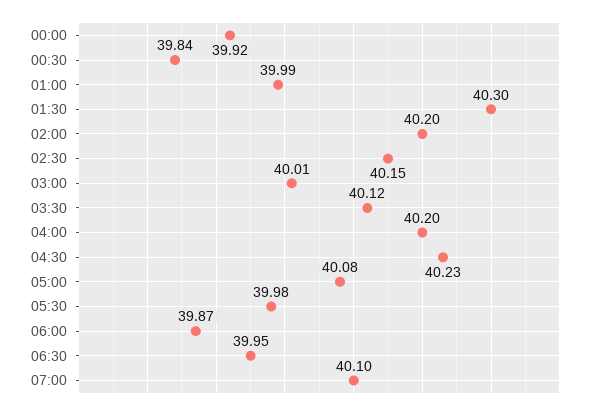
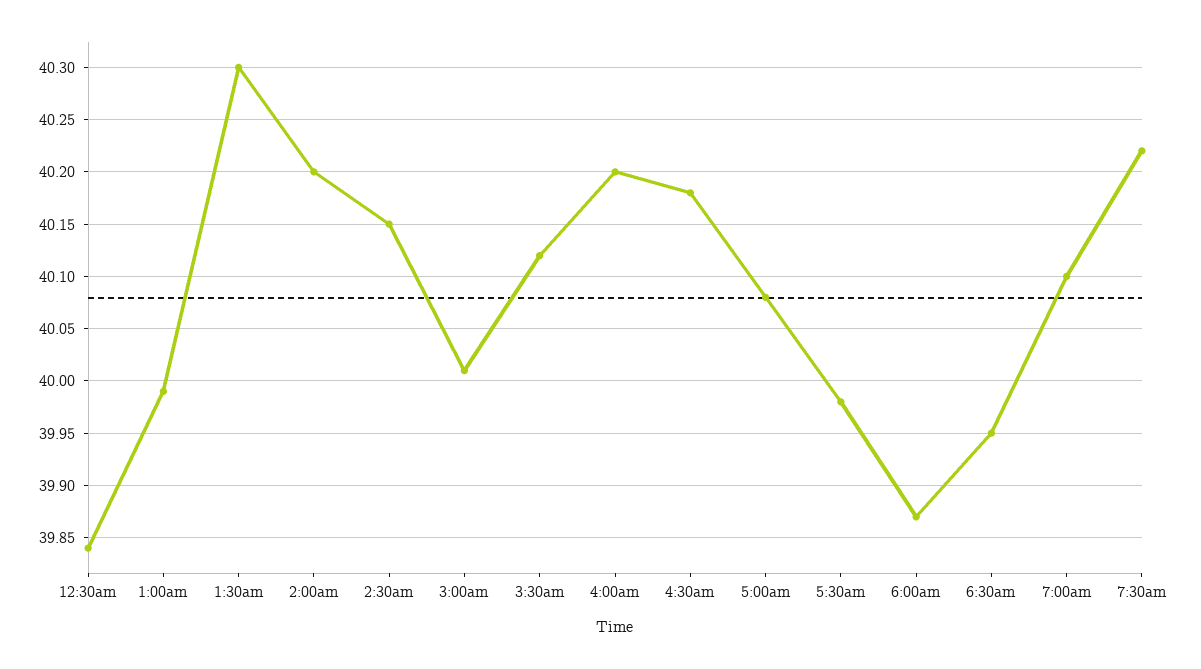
00:00: 39.92 -> none
04:30: 40.23 -> 40.18
7:30am: none -> 40.22

